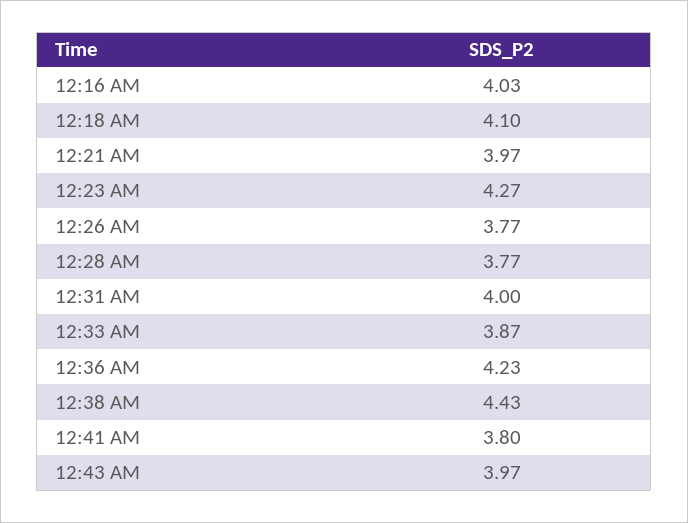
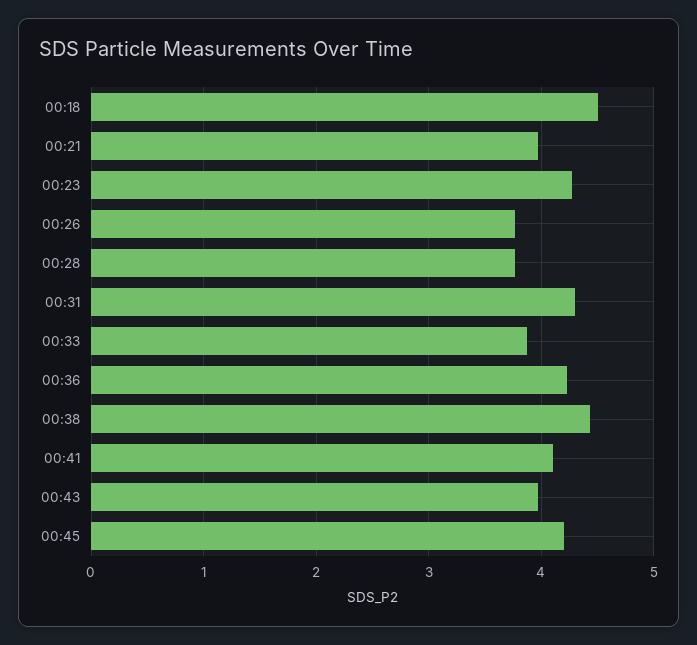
12:16 AM: 4.03 -> none
12:18 AM: 4.1 -> 4.5
12:31 AM: 4 -> 4.3
12:41 AM: 3.8 -> 4.1
00:45: none -> 4.2

